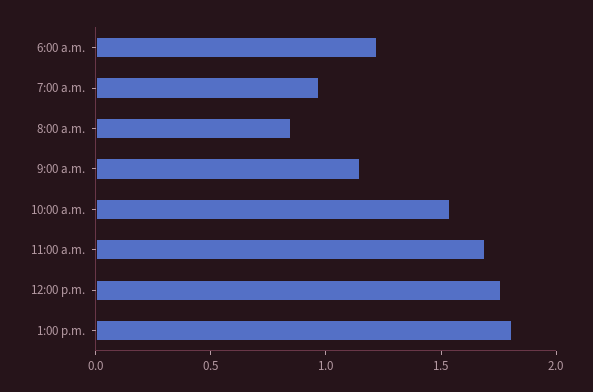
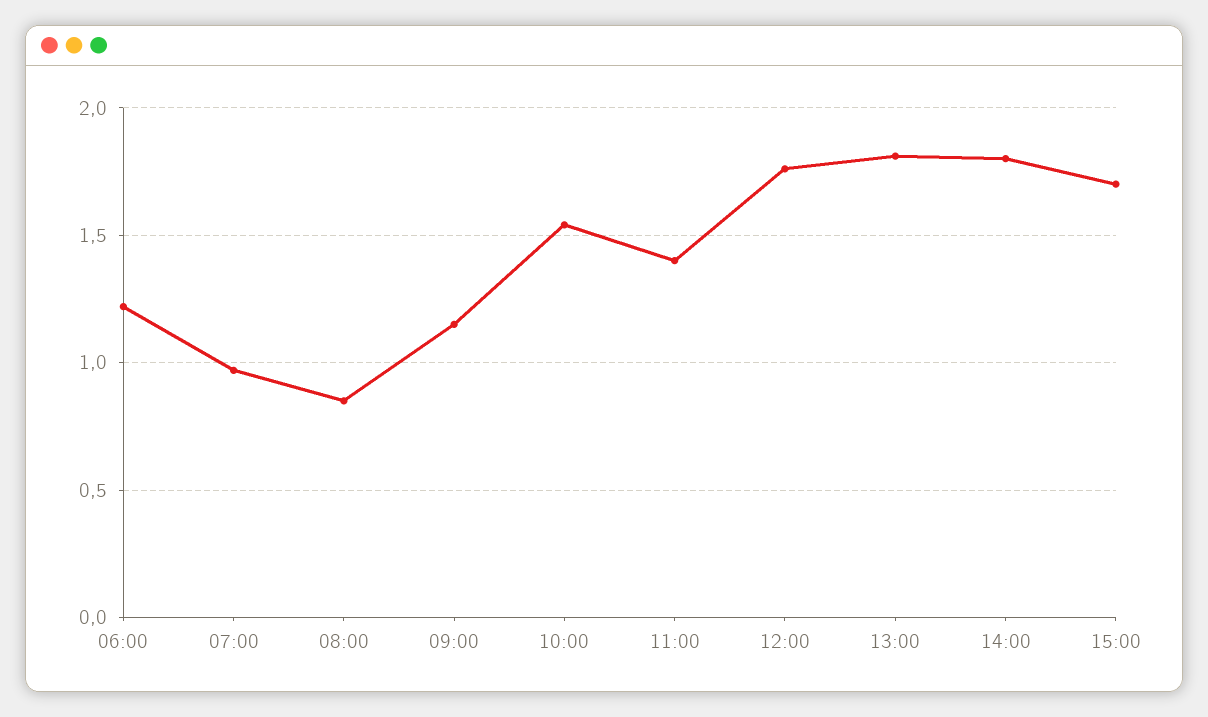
11:00 a.m.: 1.7 -> 1.4
14:00: none -> 1.8
15:00: none -> 1.7

